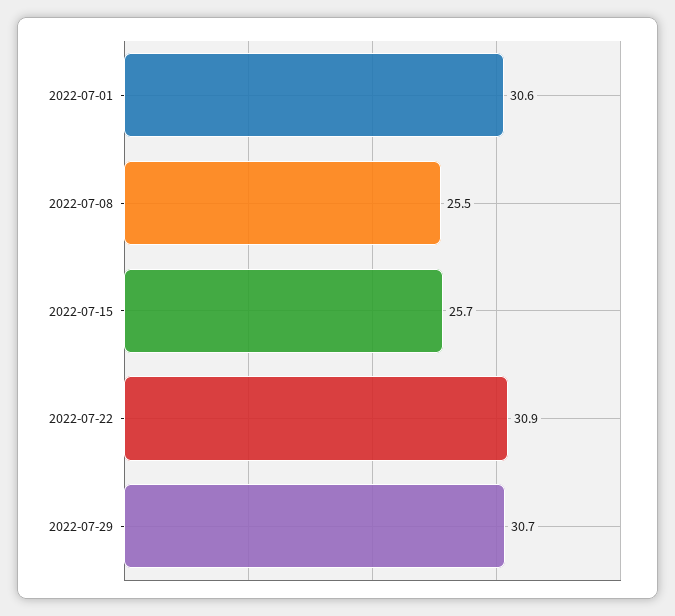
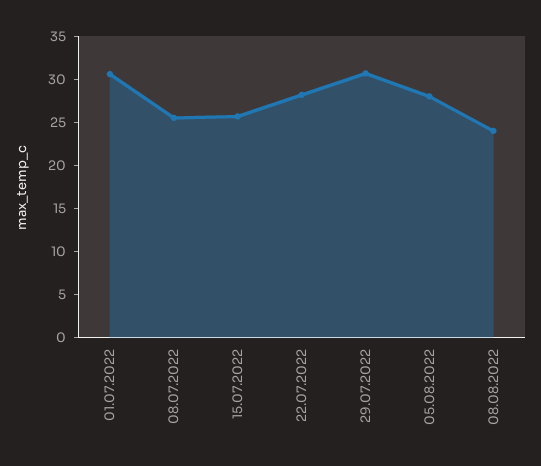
2022-07-22: 30.9 -> 28
05.08.2022: none -> 28
08.08.2022: none -> 24

